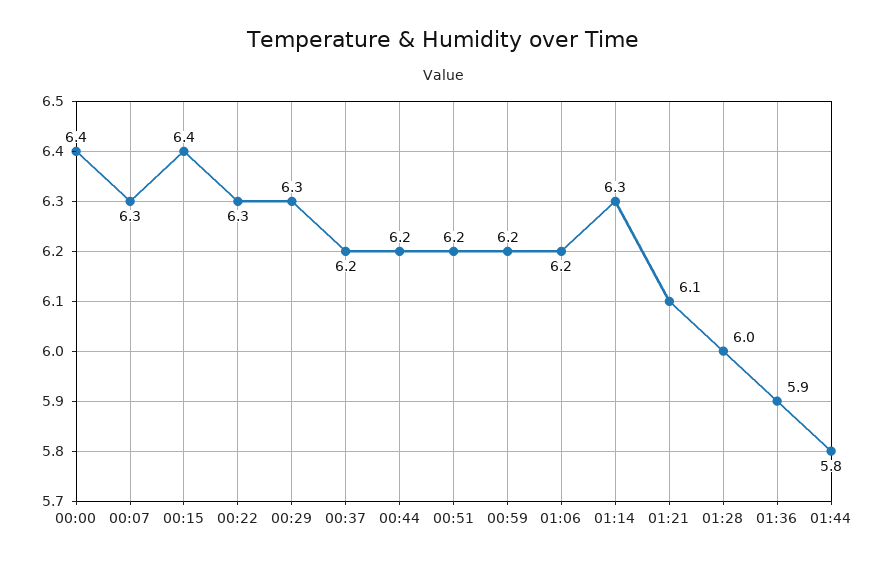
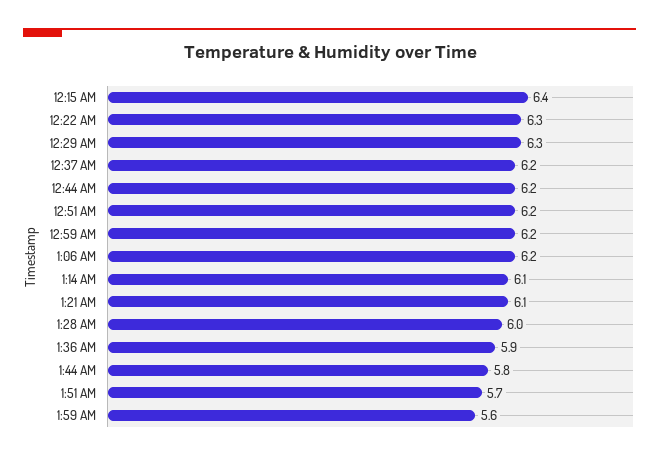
00:00: 6.4 -> none
00:07: 6.3 -> none
01:14: 6.3 -> 6.1
1:51 AM: none -> 5.7
1:59 AM: none -> 5.6

